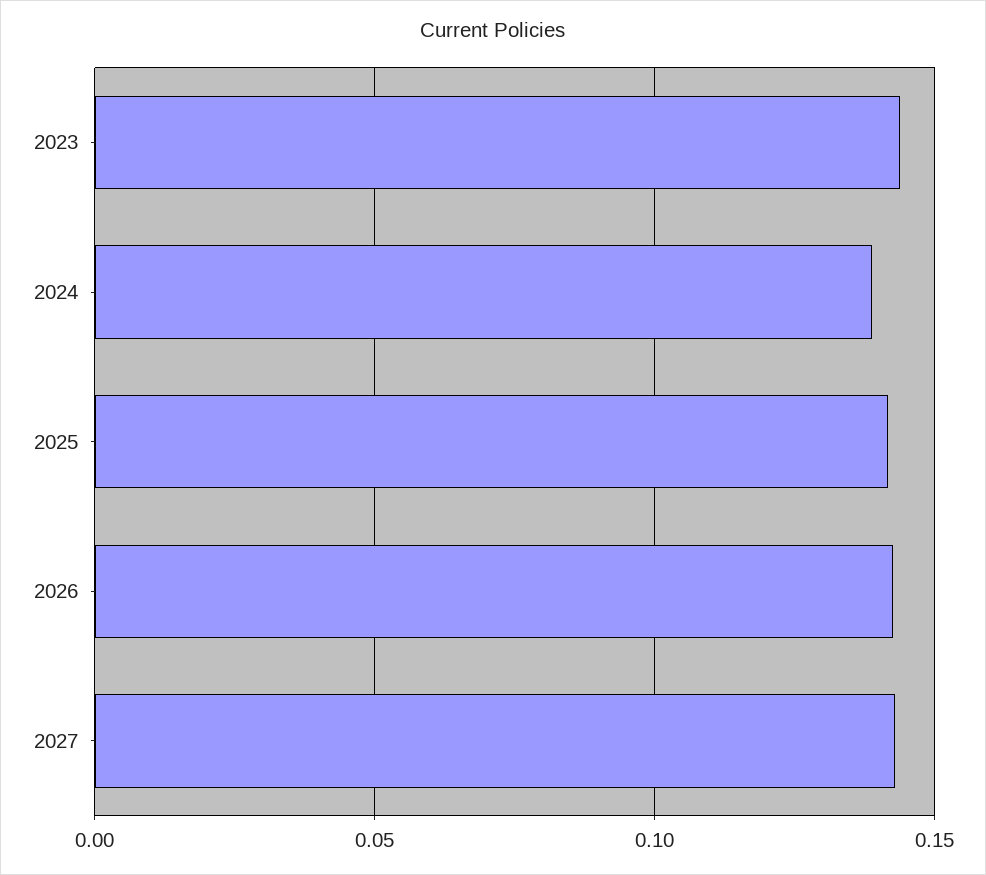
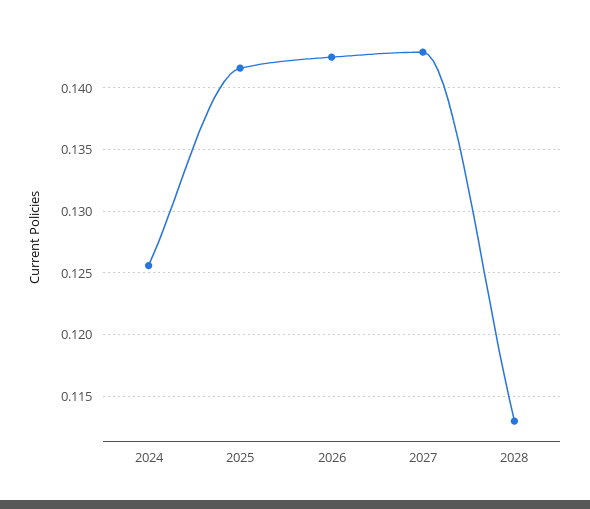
2023: 0.145 -> none
2024: 0.14 -> 0.1255
2028: none -> 0.113

